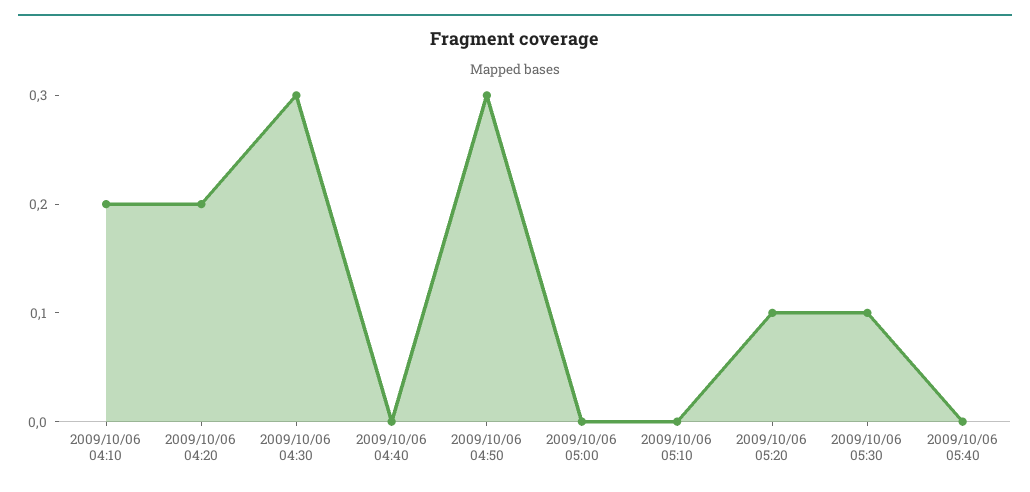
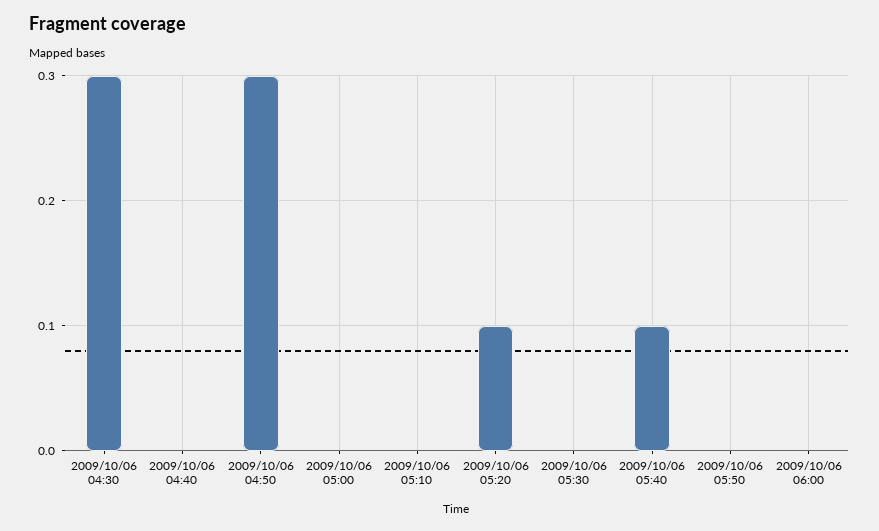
2009/10/06 04:10: 0.2 -> none
2009/10/06 04:20: 0.2 -> none
2009/10/06 05:30: 0.1 -> 0
2009/10/06 05:40: 0 -> 0.1
2009/10/06 05:50: none -> 0
2009/10/06 06:00: none -> 0

